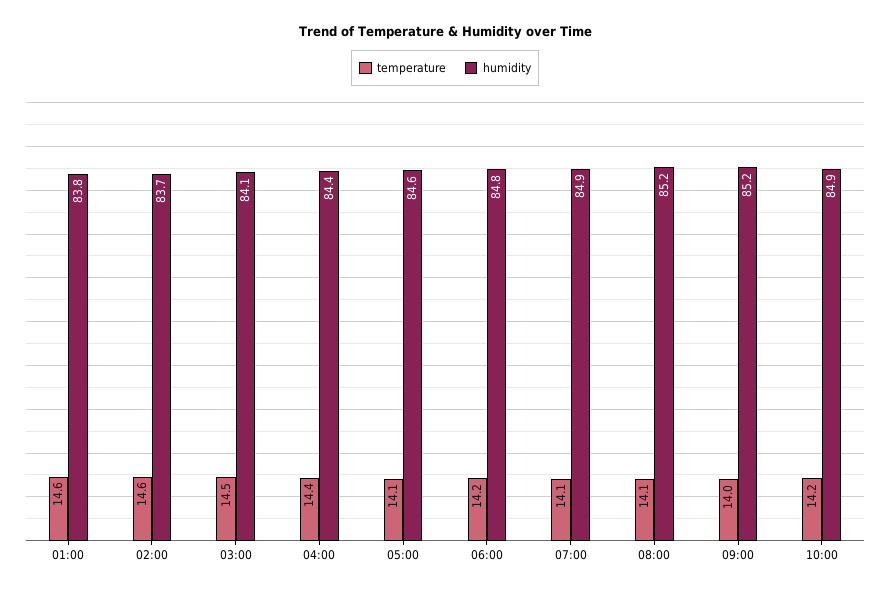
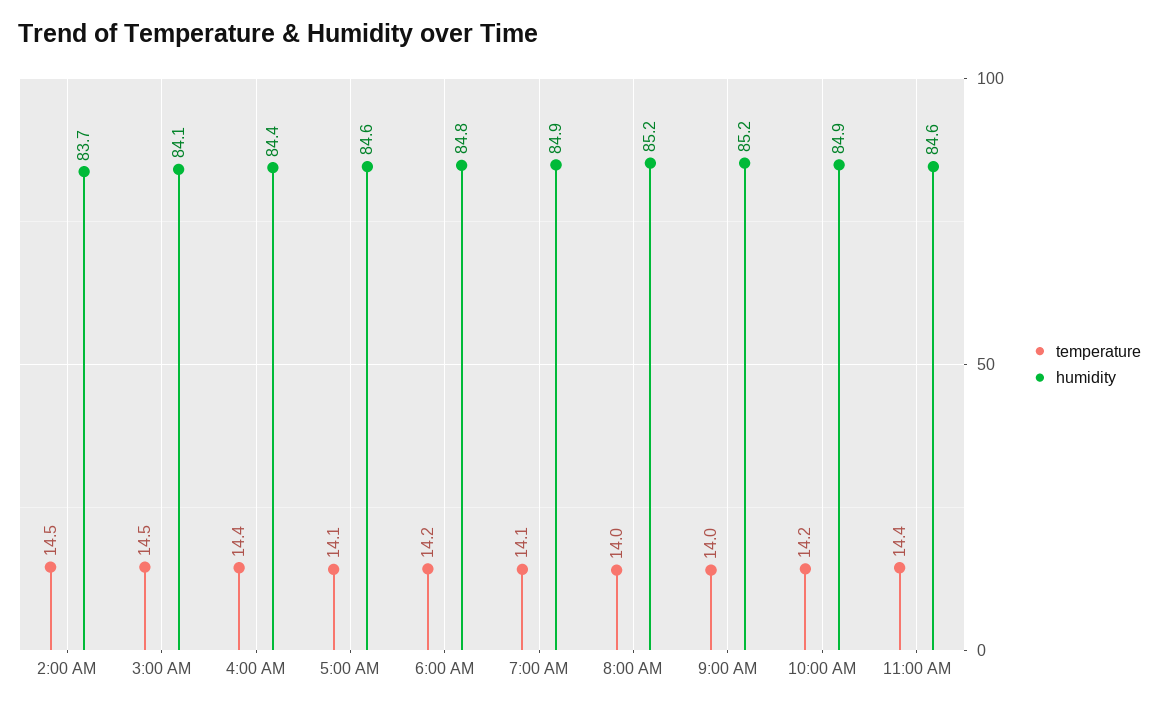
temperature, 01:00: 14.6 -> none
humidity, 01:00: 83.8 -> none
temperature, 02:00: 14.6 -> 14.5
temperature, 08:00: 14.1 -> 14
temperature, 11:00 AM: none -> 14.4
humidity, 11:00 AM: none -> 84.6

